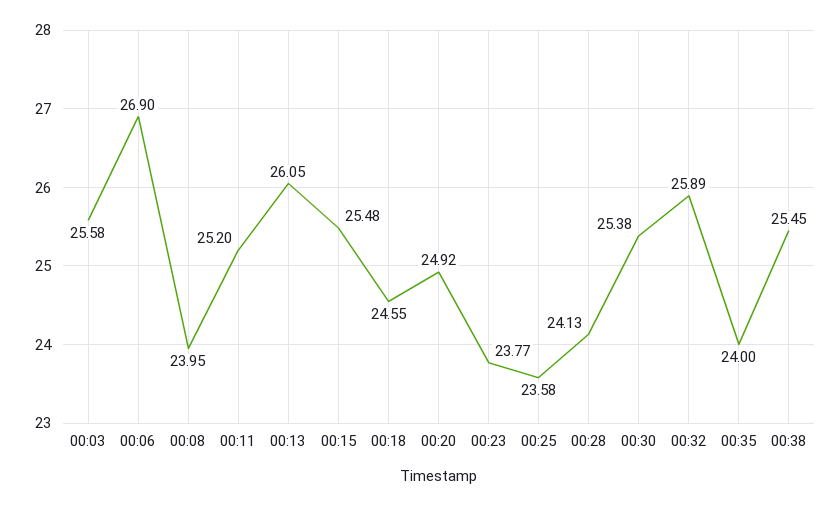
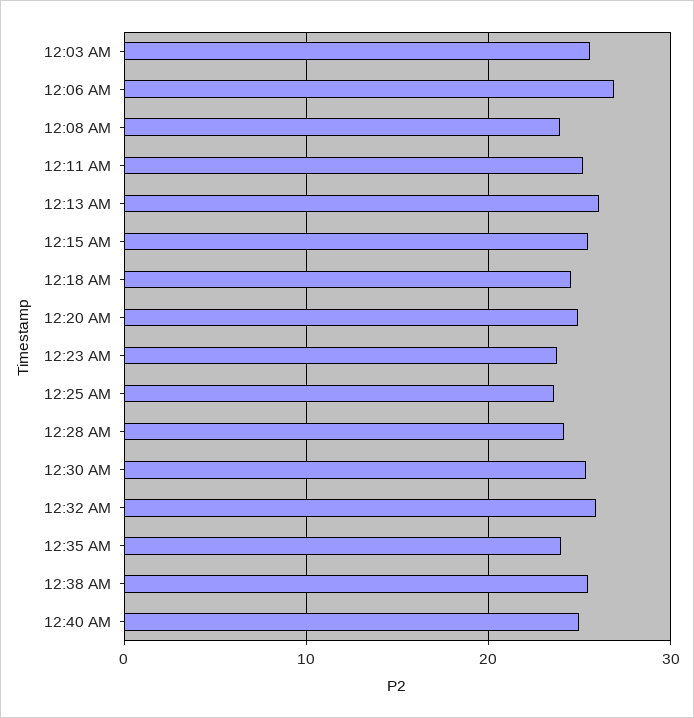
12:40 AM: none -> 25

